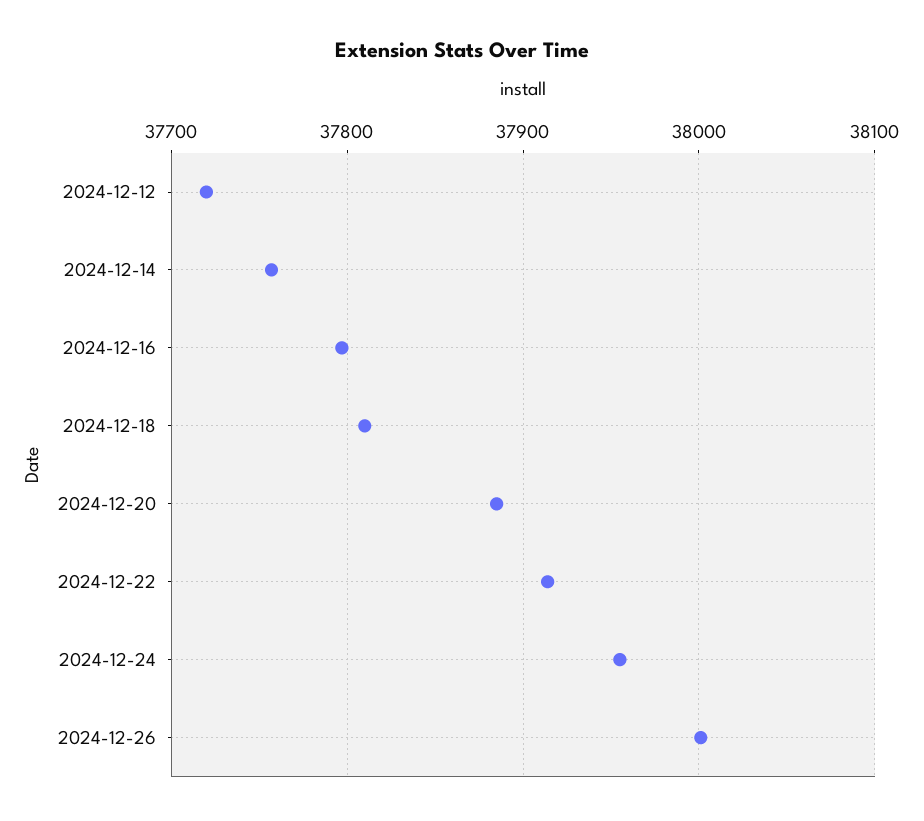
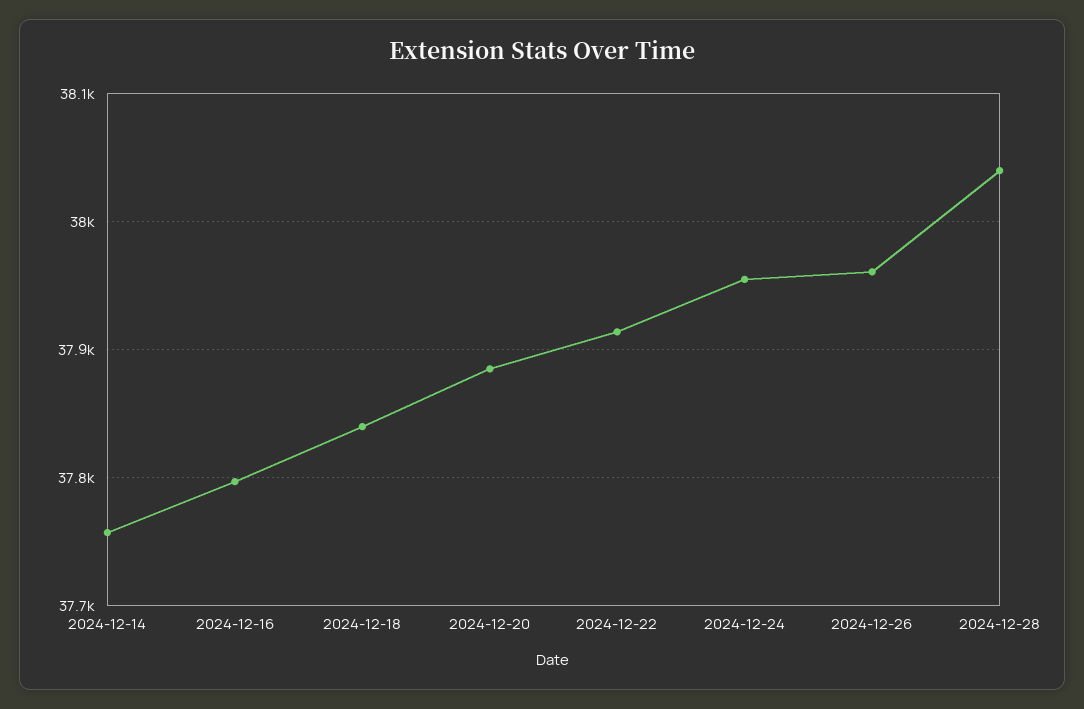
2024-12-12: 37720 -> none
2024-12-18: 37810 -> 37840
2024-12-26: 38000 -> 37960
2024-12-28: none -> 38040

